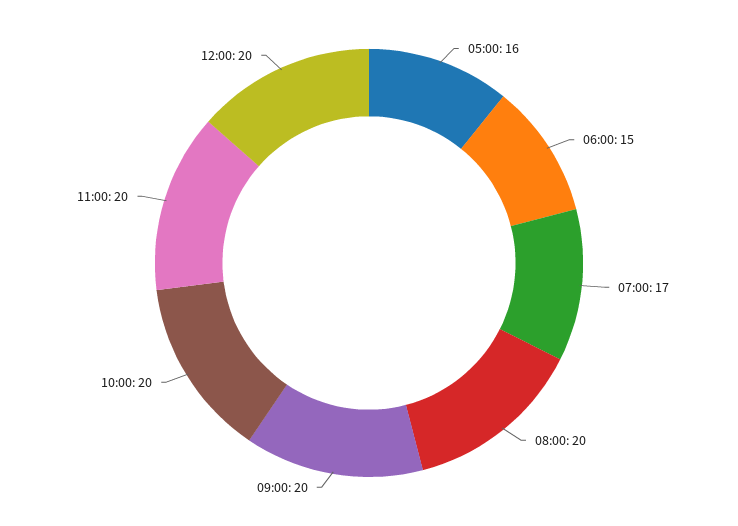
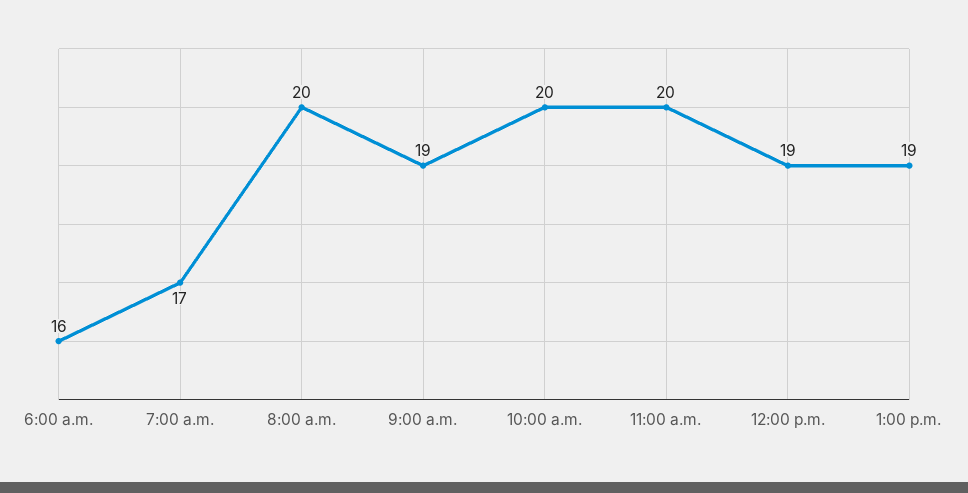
05:00: 16 -> none
06:00: 15 -> 16
09:00: 20 -> 19
12:00: 20 -> 19
1:00 p.m.: none -> 19

